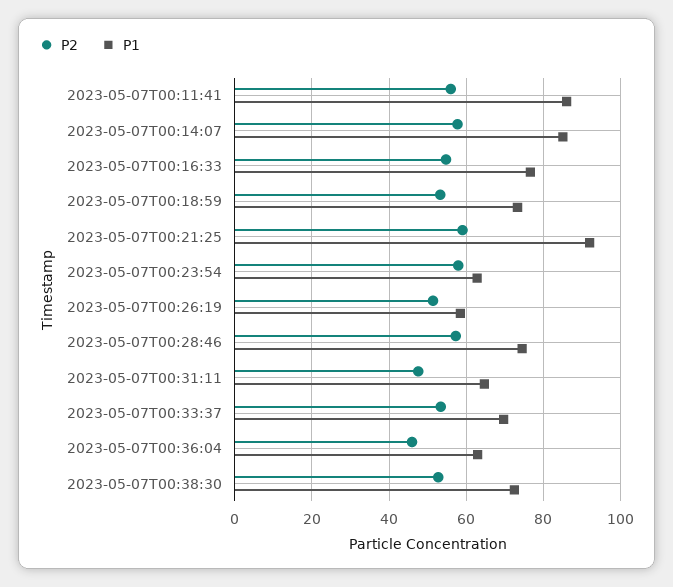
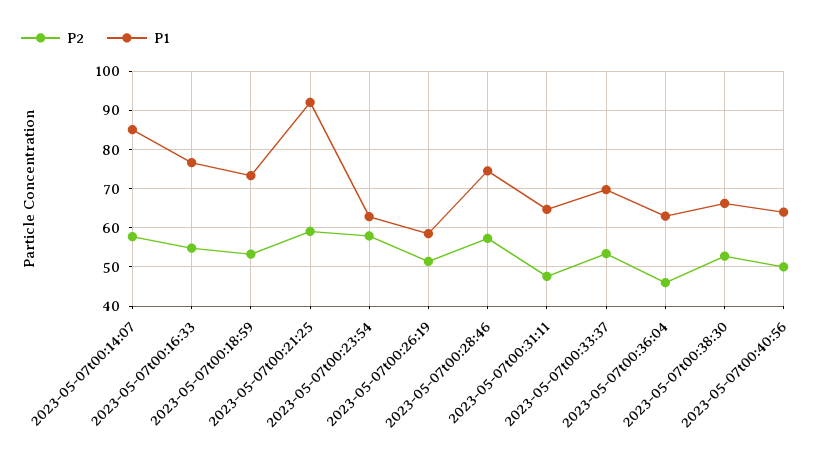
P2, 2023-05-07T00:11:41: 56 -> none
P1, 2023-05-07T00:11:41: 86 -> none
P1, 2023-05-07T00:38:30: 72 -> 66
P2, 2023-05-07t00:40:56: none -> 50
P1, 2023-05-07t00:40:56: none -> 64

